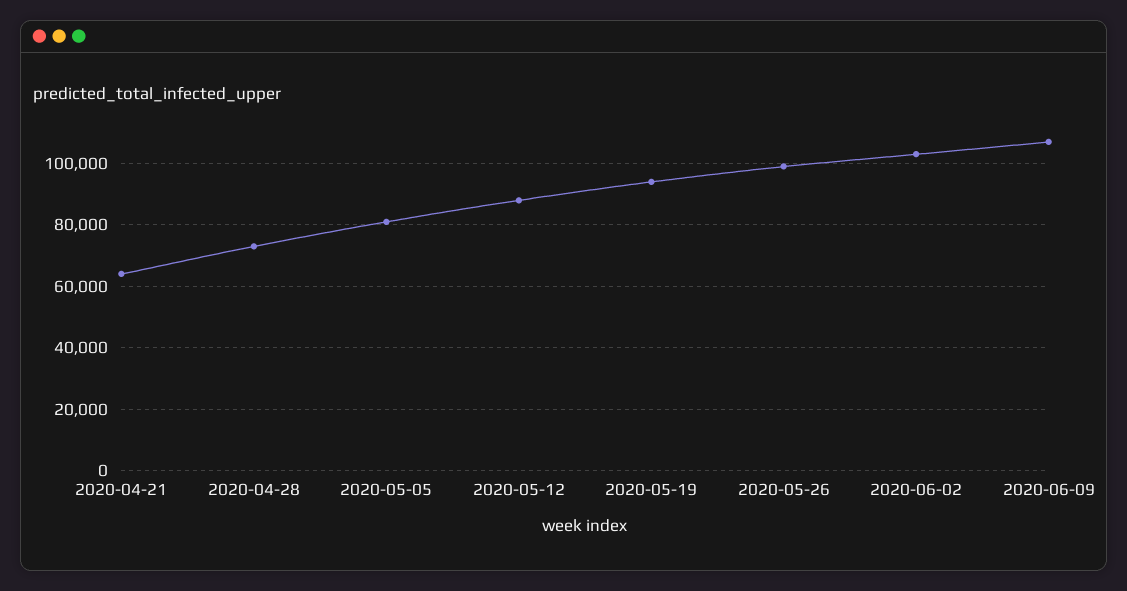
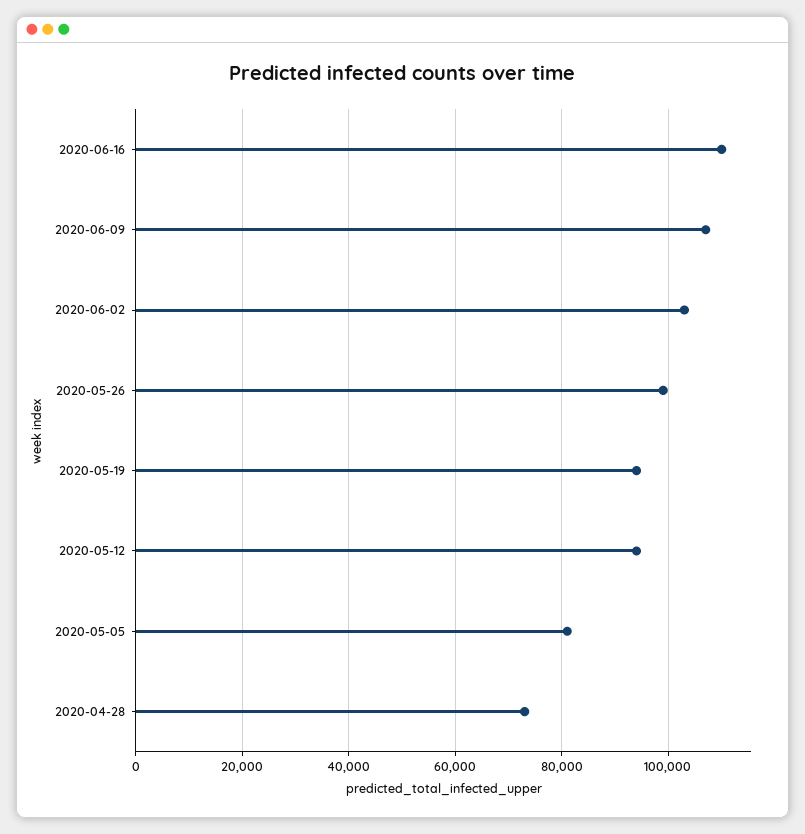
2020-04-21: 64000 -> none
2020-05-12: 88000 -> 94000
2020-06-16: none -> 110000

